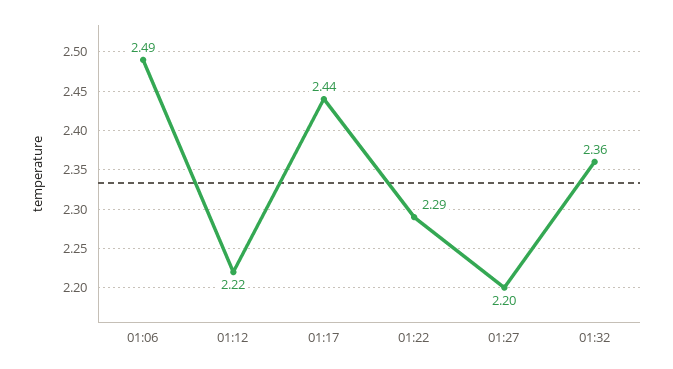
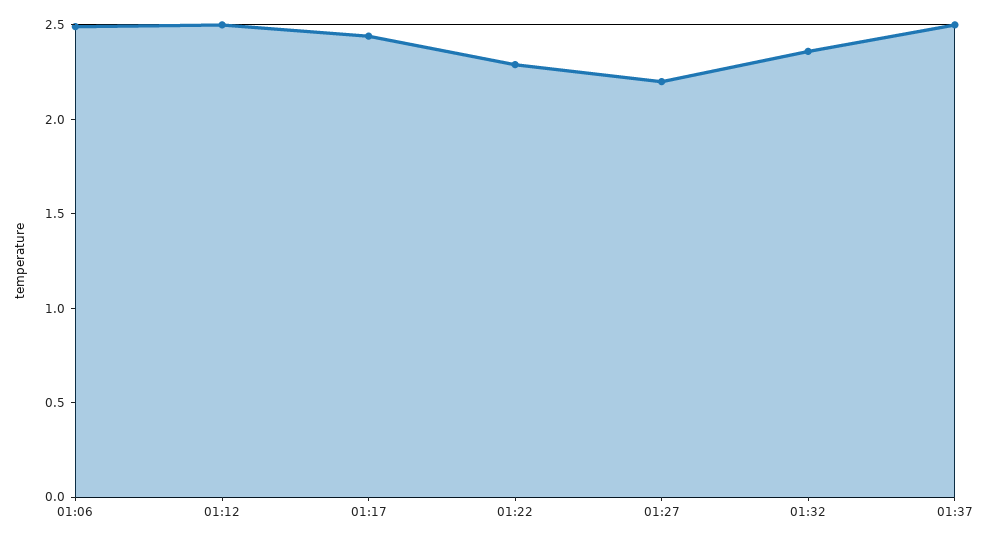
01:12: 2.22 -> 2.5
01:37: none -> 2.5

